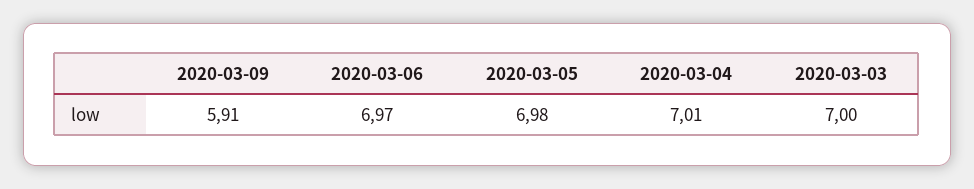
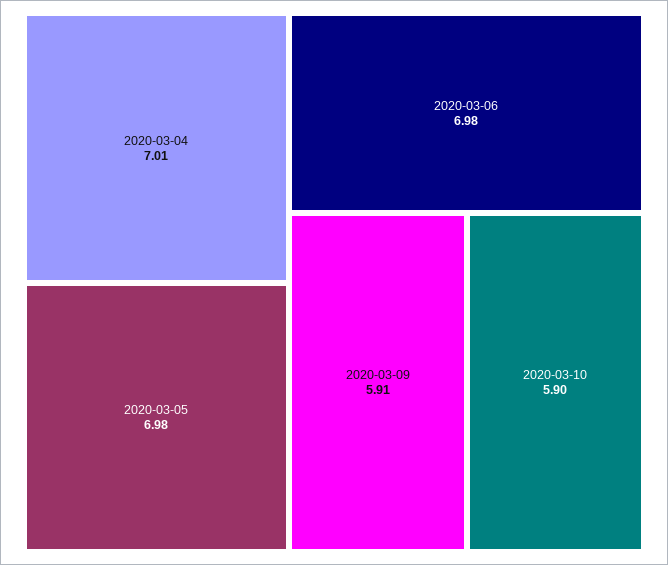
2020-03-06: 6.97 -> 6.98
2020-03-03: 7 -> none
2020-03-10: none -> 5.9

